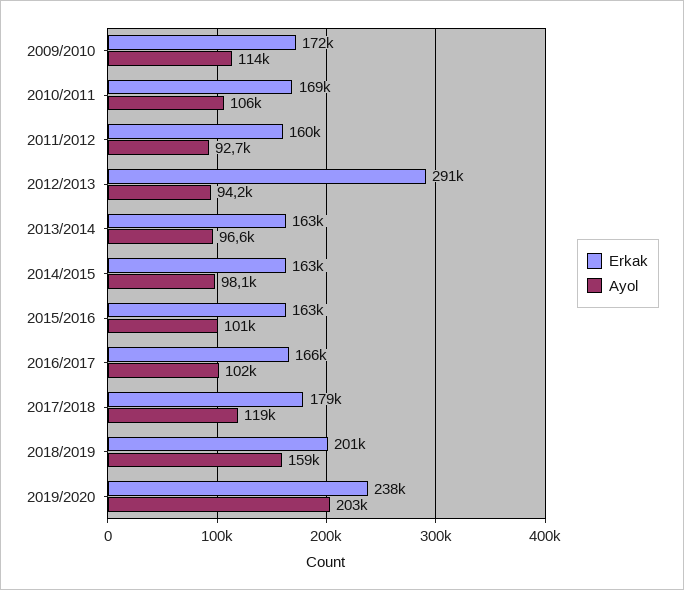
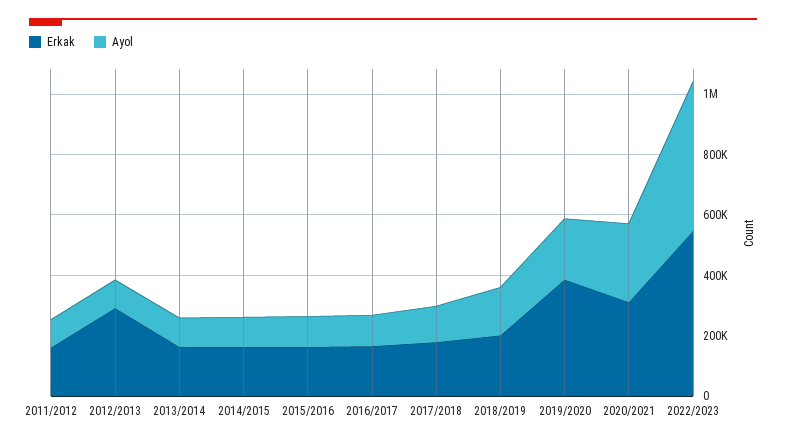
Erkak, 2009/2010: 172000 -> none
Ayol, 2009/2010: 114000 -> none
Erkak, 2010/2011: 169000 -> none
Ayol, 2010/2011: 106000 -> none
Erkak, 2019/2020: 238000 -> 400000
Erkak, 2020/2021: none -> 300000
Ayol, 2020/2021: none -> 250000
Erkak, 2022/2023: none -> 550000
Ayol, 2022/2023: none -> 500000

